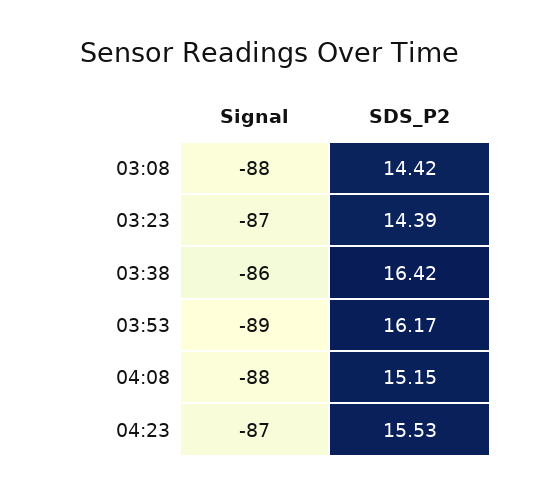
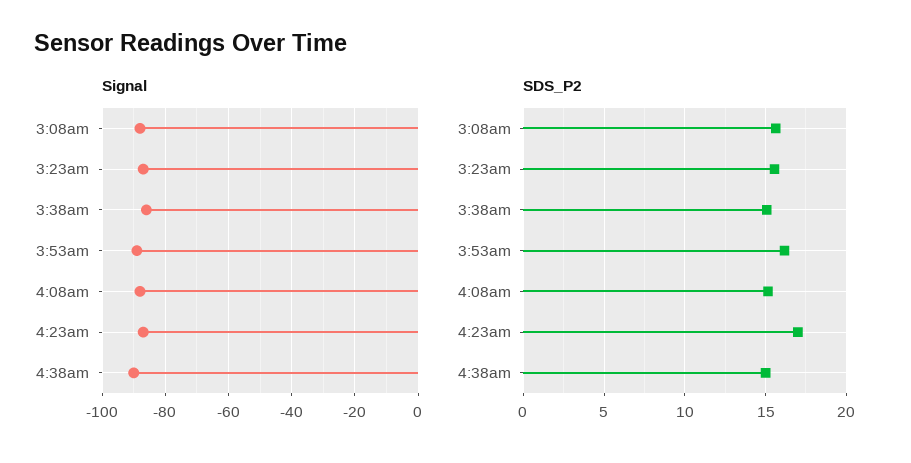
SDS_P2, 03:08: 14.42 -> 15.5
SDS_P2, 03:23: 14.39 -> 15.5
SDS_P2, 03:38: 16.42 -> 15
SDS_P2, 04:23: 15.53 -> 17
Signal, 4:38am: none -> -90
SDS_P2, 4:38am: none -> 15

